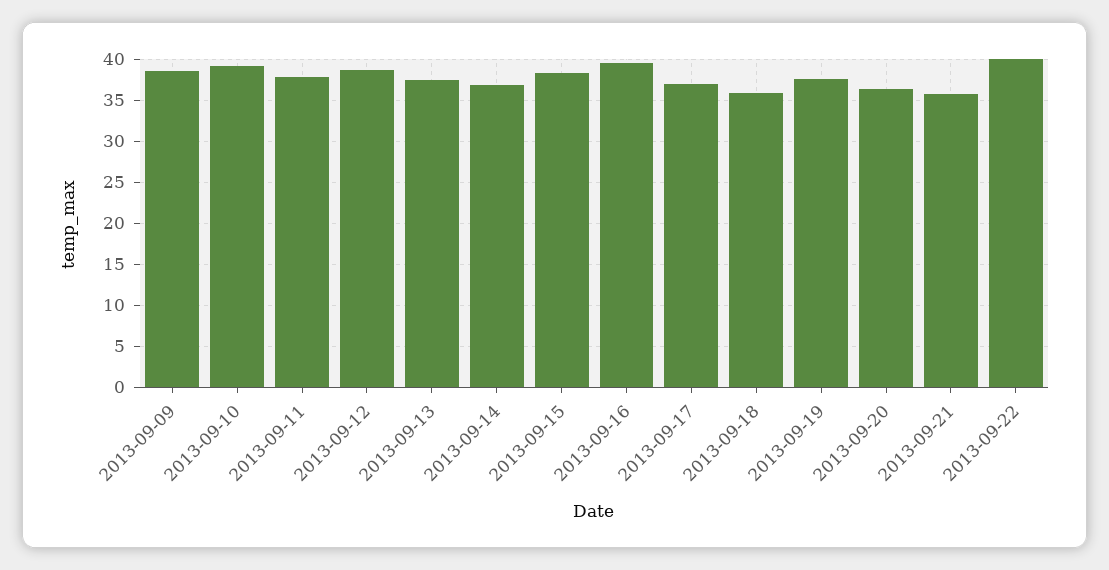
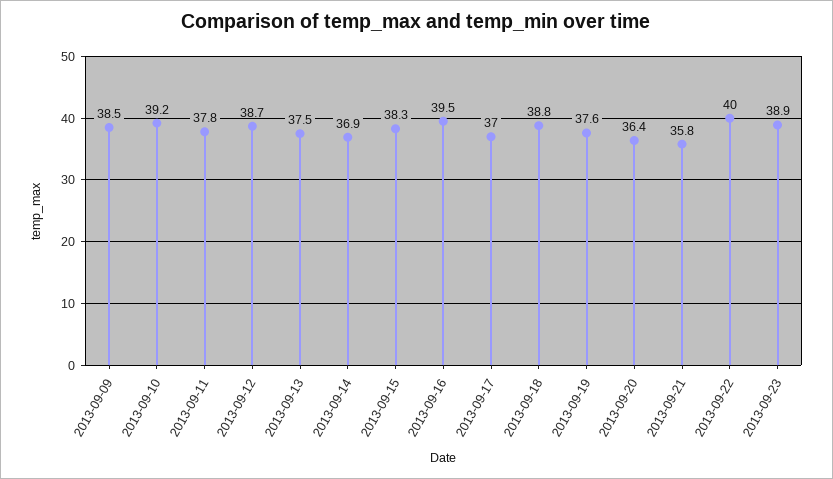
2013-09-18: 36 -> 38.8
2013-09-23: none -> 38.9

